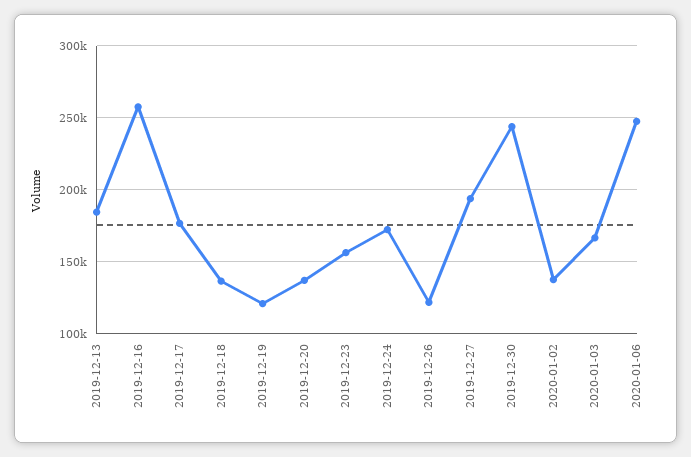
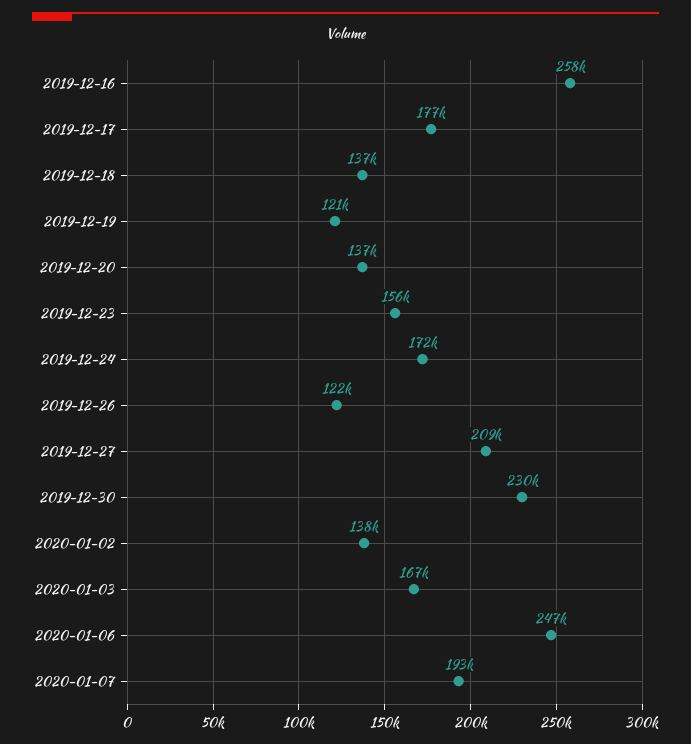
2019-12-13: 185000 -> none
2019-12-27: 195000 -> 209000
2019-12-30: 245000 -> 230000
2020-01-07: none -> 193000

